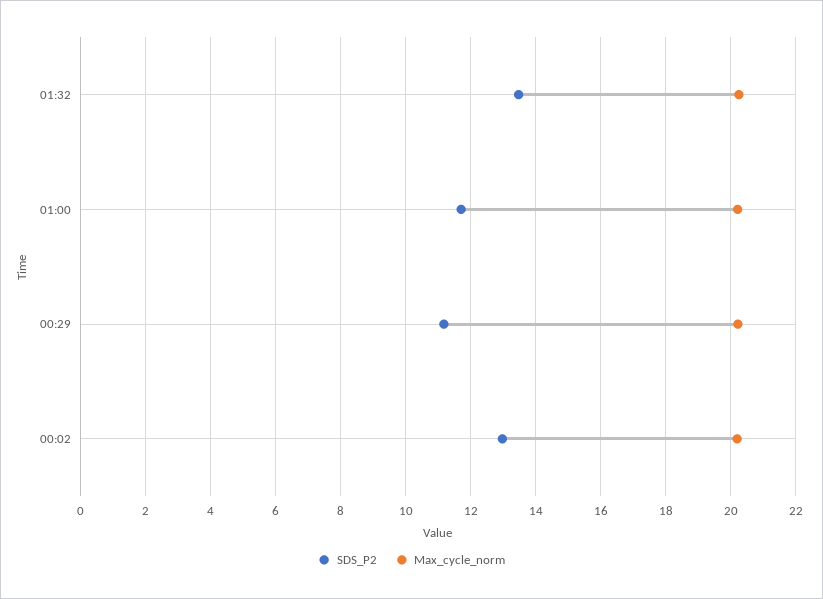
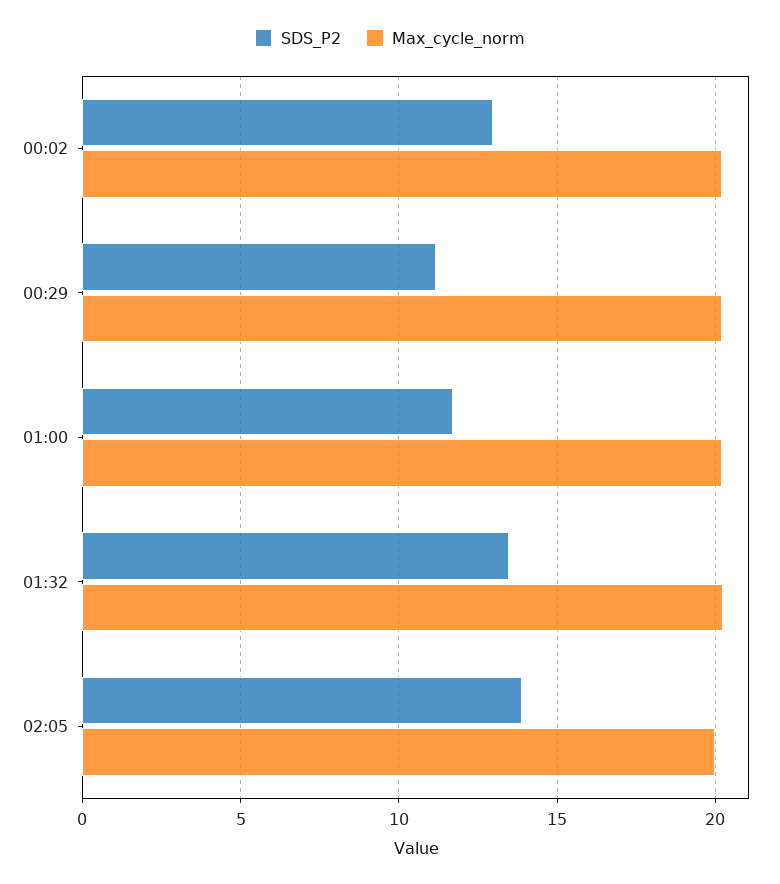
SDS_P2, 02:05: none -> 14
Max_cycle_norm, 02:05: none -> 20

